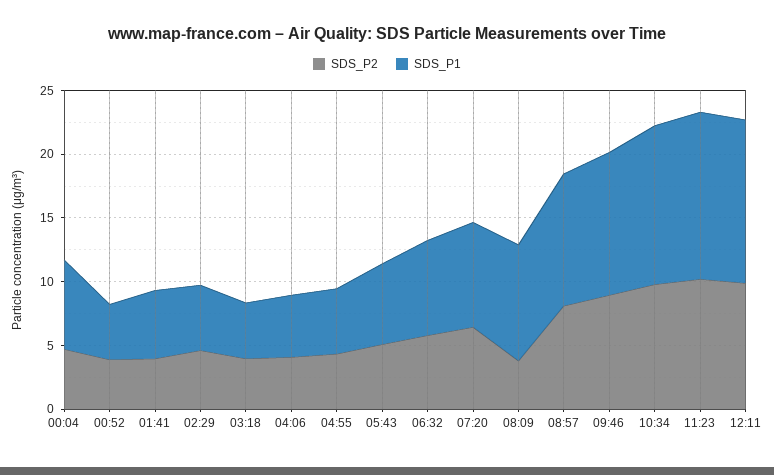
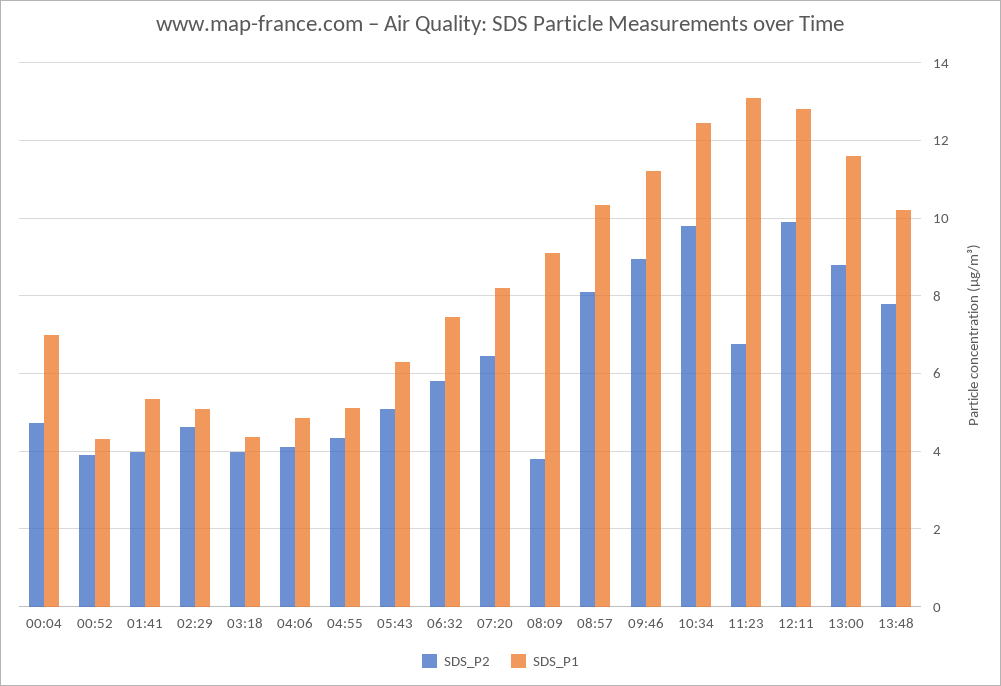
SDS_P2, 11:23: 10 -> 6.8
SDS_P2, 13:00: none -> 8.8
SDS_P1, 13:00: none -> 11.6
SDS_P2, 13:48: none -> 7.8
SDS_P1, 13:48: none -> 10.2

